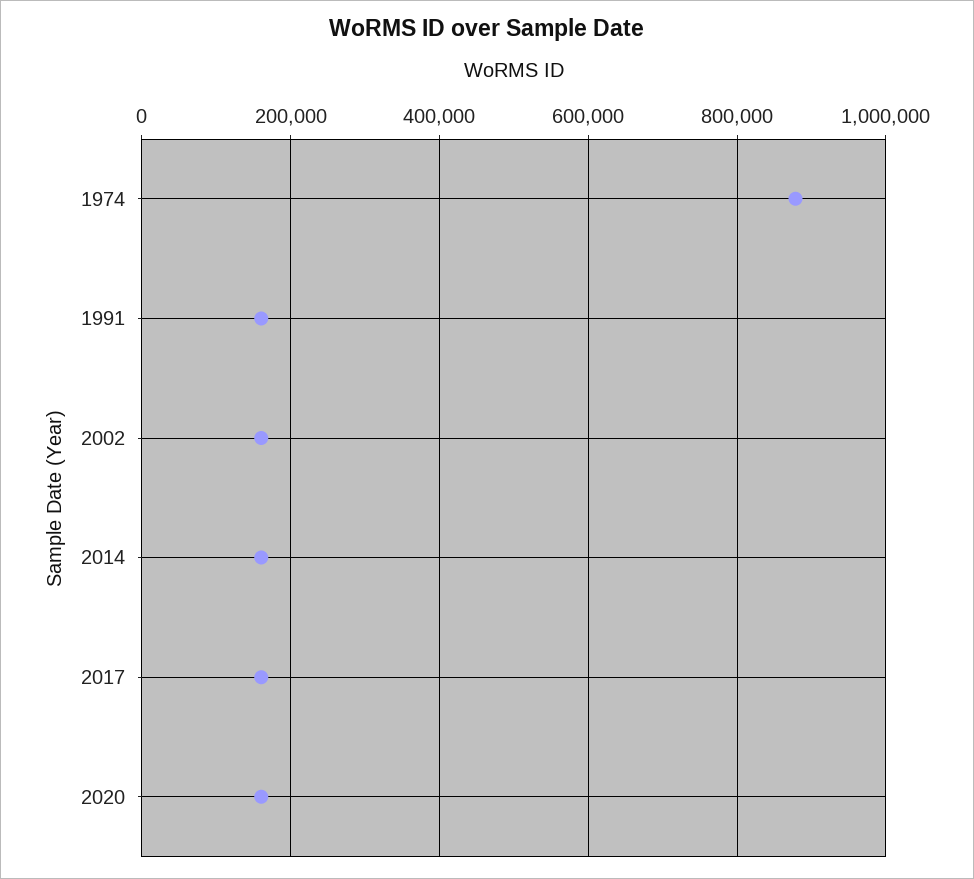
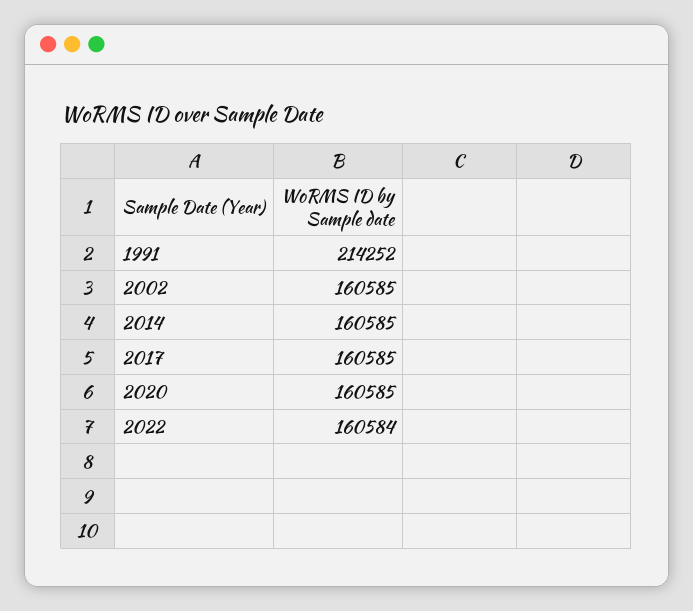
1974: 880000 -> none
1991: 160000 -> 214252
2022: none -> 160584

